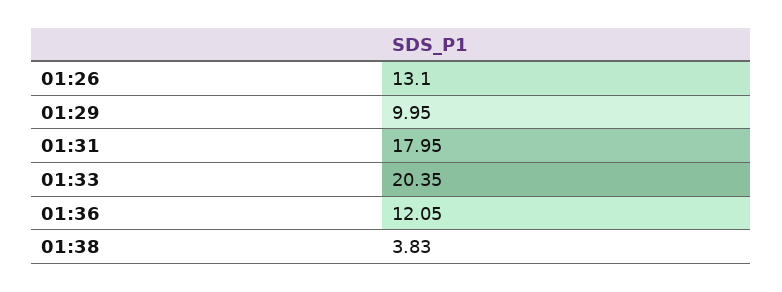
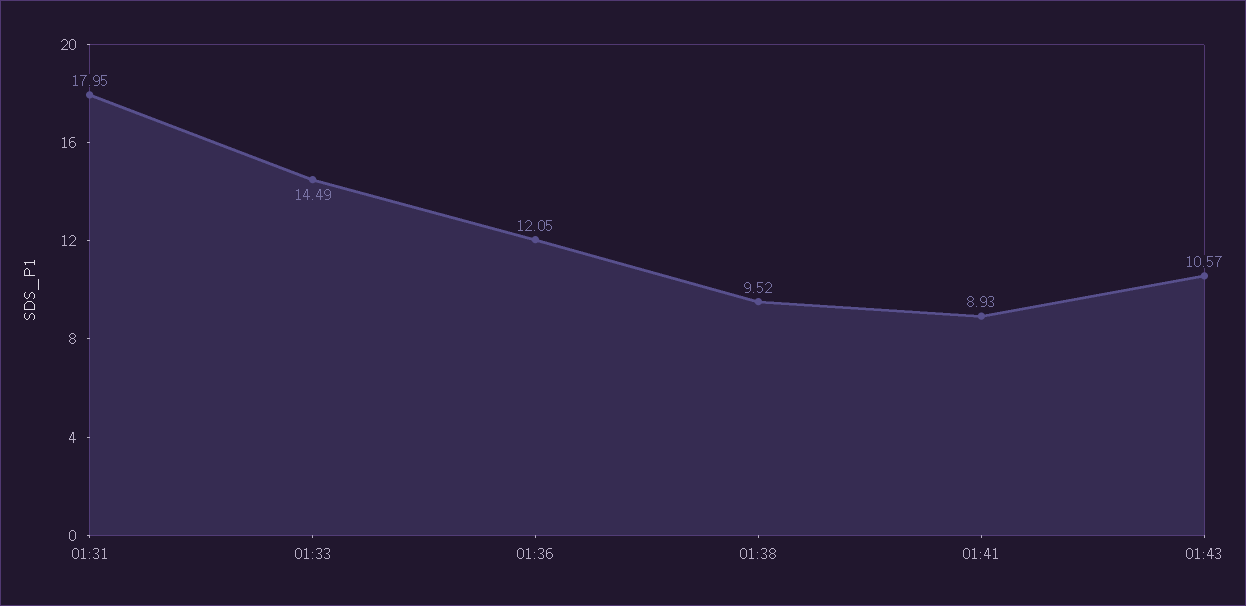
01:26: 13.1 -> none
01:29: 9.95 -> none
01:33: 20.35 -> 14.49
01:38: 3.83 -> 9.52
01:41: none -> 8.93
01:43: none -> 10.57

